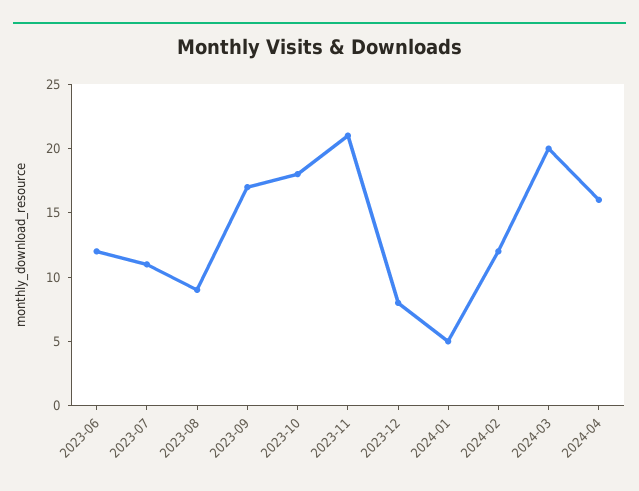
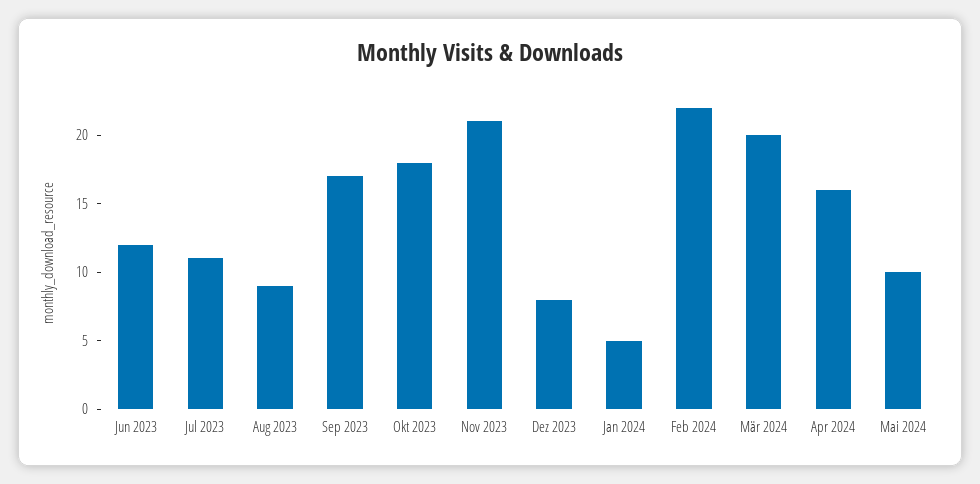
2024-02: 12 -> 22
Mai 2024: none -> 10

